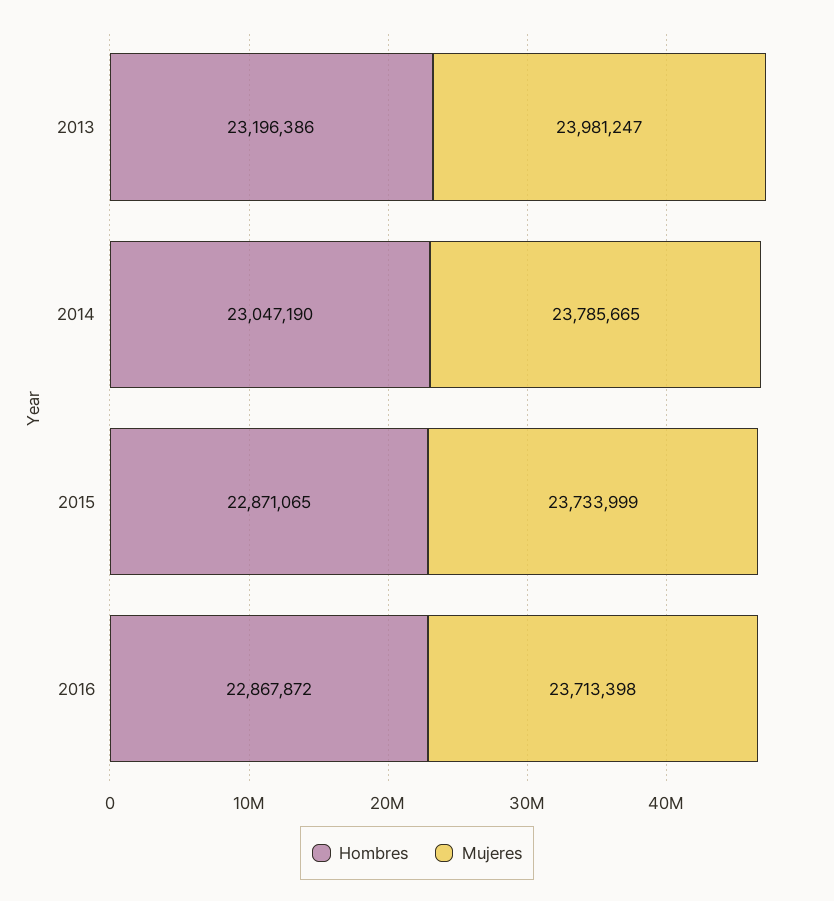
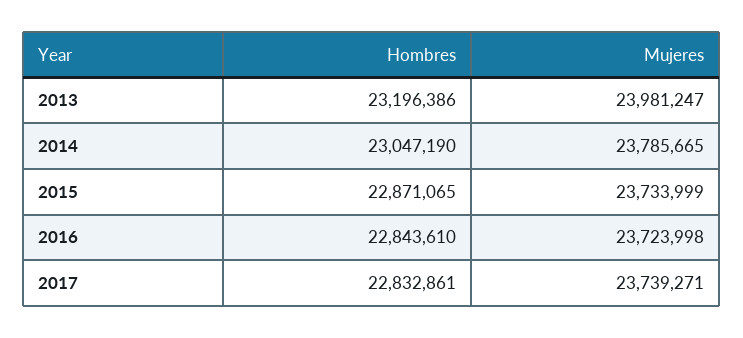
Hombres, 2016: 22867872 -> 22843610
Mujeres, 2016: 23713398 -> 23723998
Hombres, 2017: none -> 22832861
Mujeres, 2017: none -> 23739271

